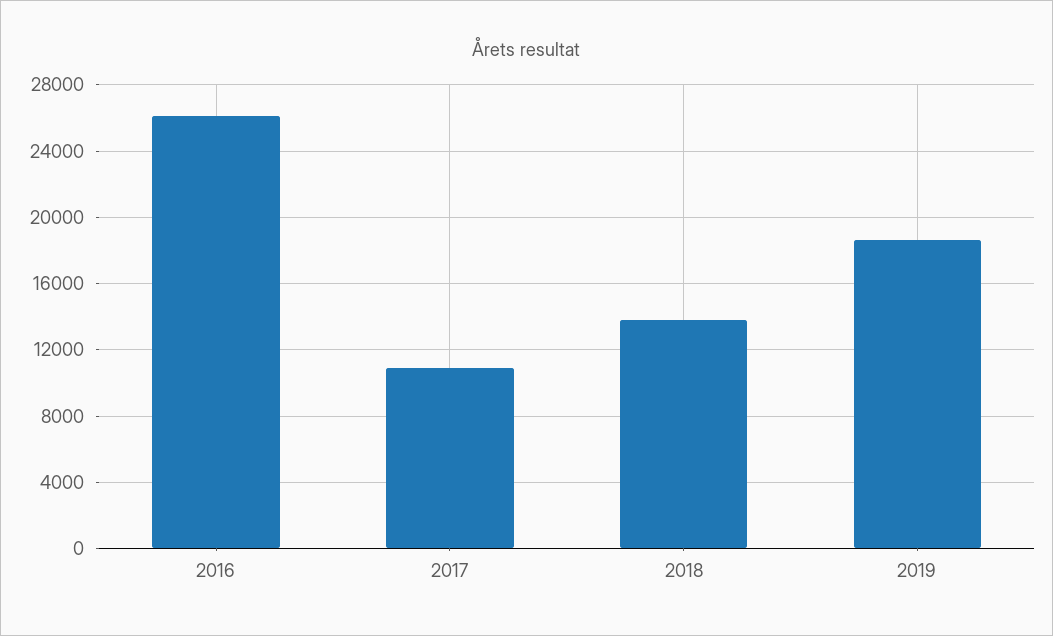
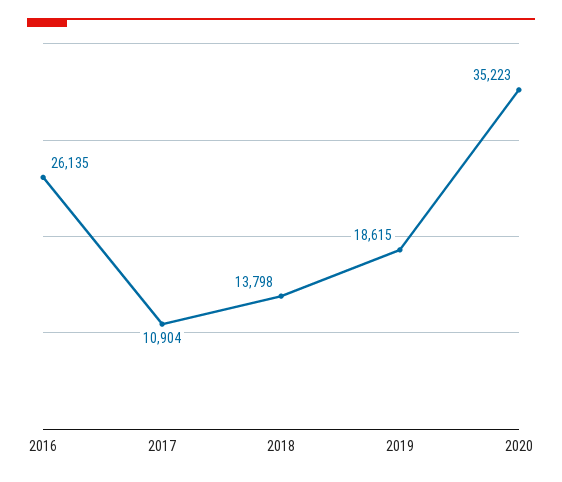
2020: none -> 35223

